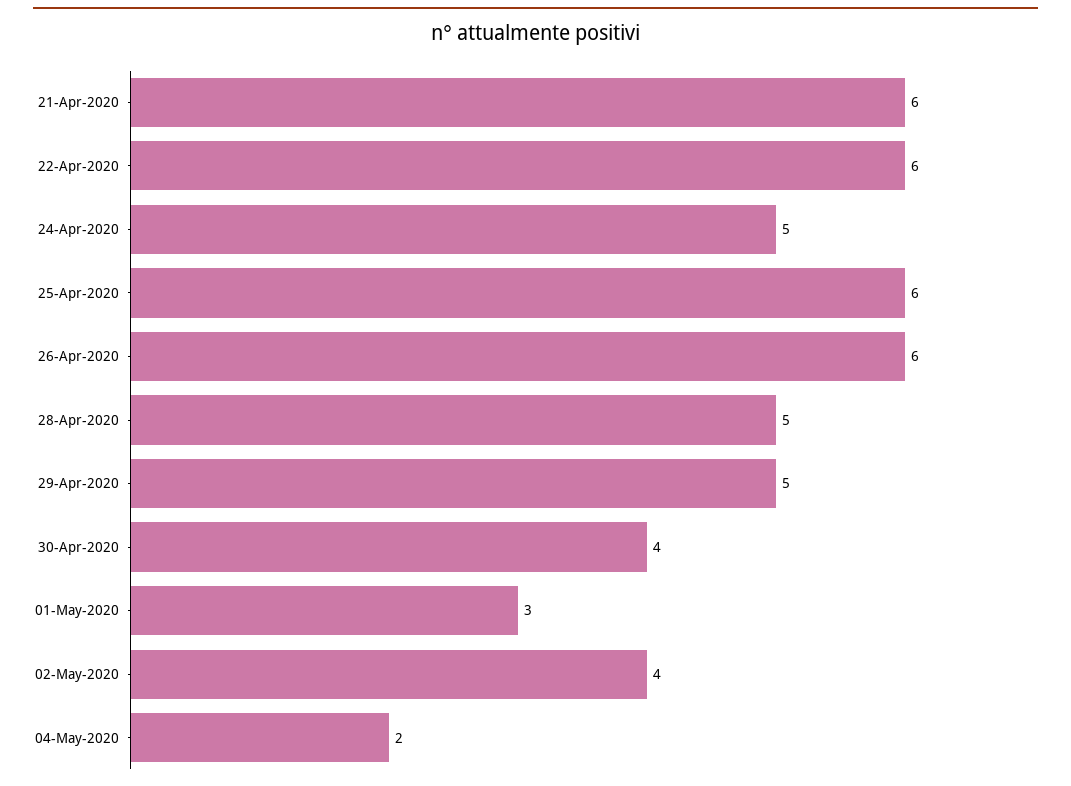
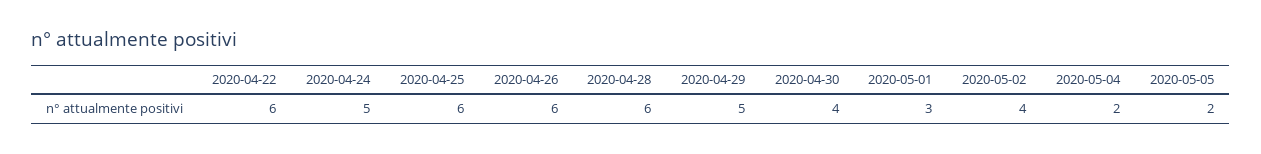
21-Apr-2020: 6 -> none
28-Apr-2020: 5 -> 6
2020-05-05: none -> 2

